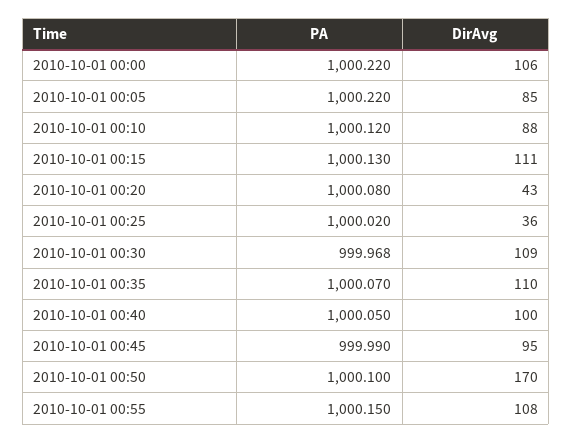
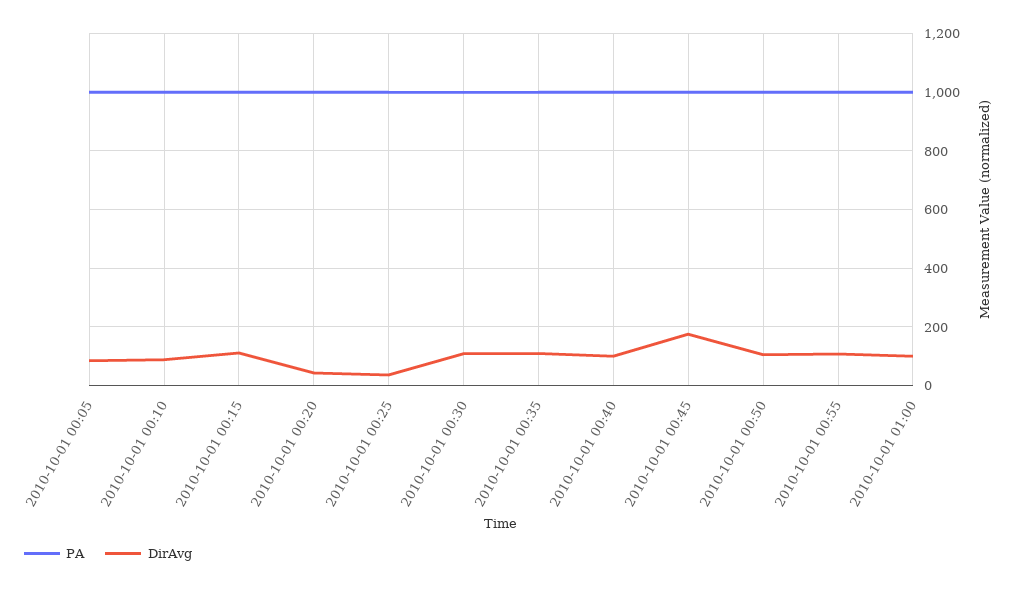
PA, 2010-10-01 00:00: 1000.22 -> none
DirAvg, 2010-10-01 00:00: 106 -> none
DirAvg, 2010-10-01 00:45: 95 -> 175
DirAvg, 2010-10-01 00:50: 170 -> 100
PA, 2010-10-01 01:00: none -> 1000
DirAvg, 2010-10-01 01:00: none -> 100

